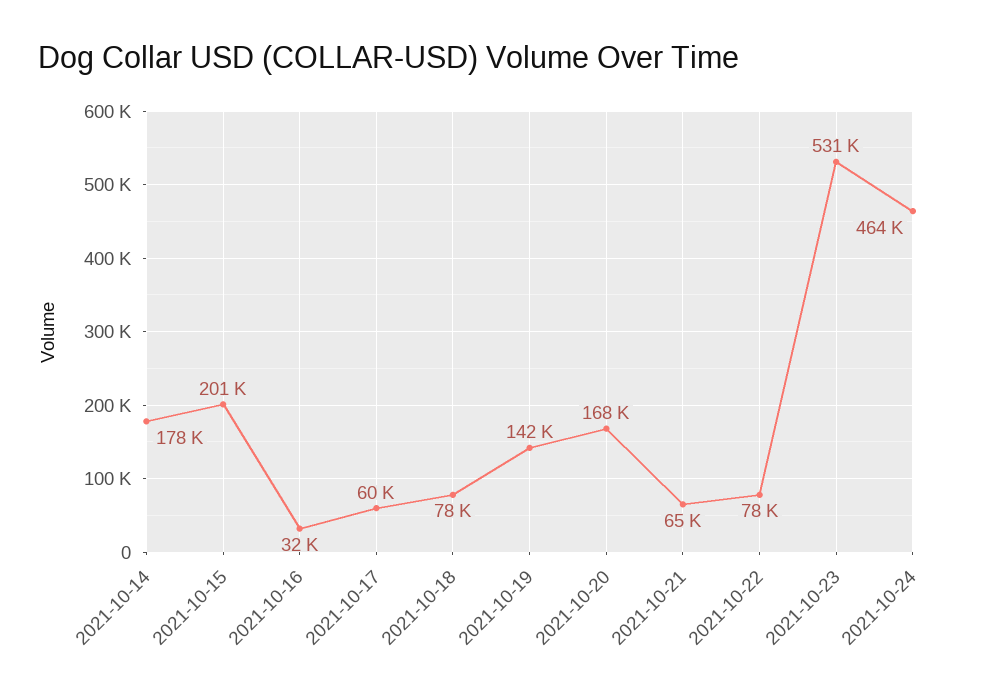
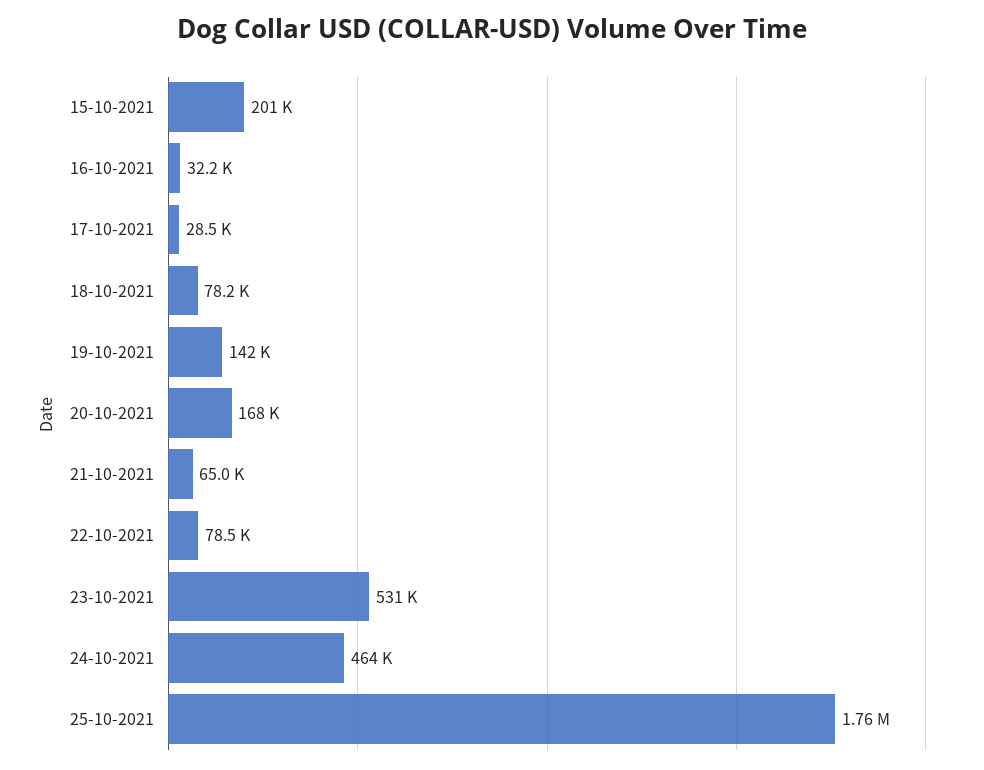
2021-10-14: 178000 -> none
2021-10-17: 60000 -> 28500
25-10-2021: none -> 1760000

